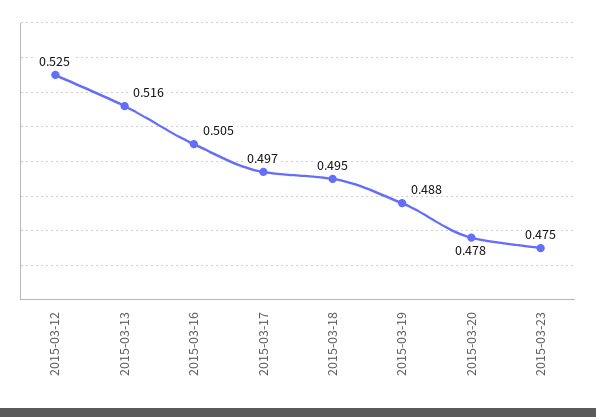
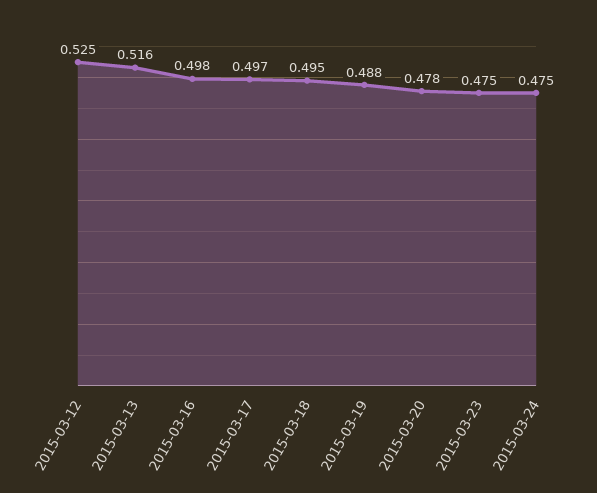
2015-03-16: 0.505 -> 0.498
2015-03-24: none -> 0.475

